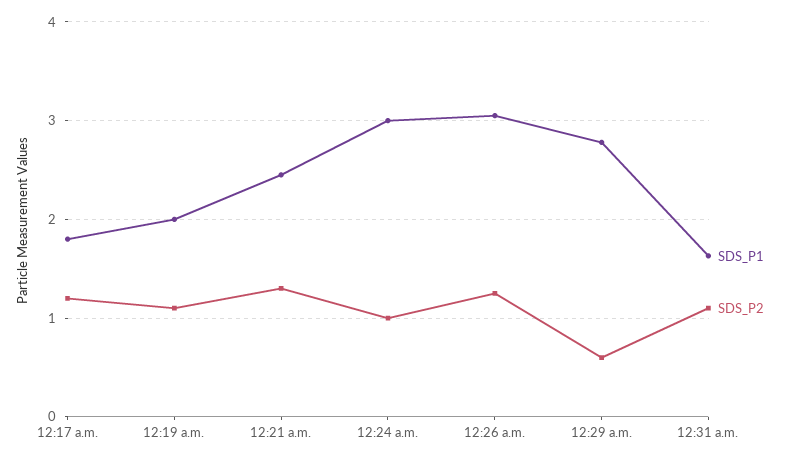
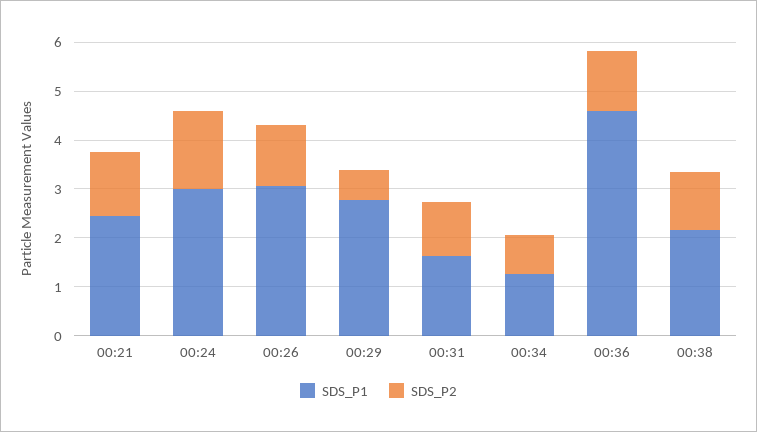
SDS_P1, 12:17 a.m.: 1.8 -> none
SDS_P2, 12:17 a.m.: 1.2 -> none
SDS_P1, 12:19 a.m.: 2 -> none
SDS_P2, 12:19 a.m.: 1.1 -> none
SDS_P2, 12:24 a.m.: 1 -> 1.6
SDS_P1, 00:34: none -> 1.2
SDS_P2, 00:34: none -> 0.8
SDS_P1, 00:36: none -> 4.6
SDS_P2, 00:36: none -> 1.2
SDS_P1, 00:38: none -> 2.2
SDS_P2, 00:38: none -> 1.2

